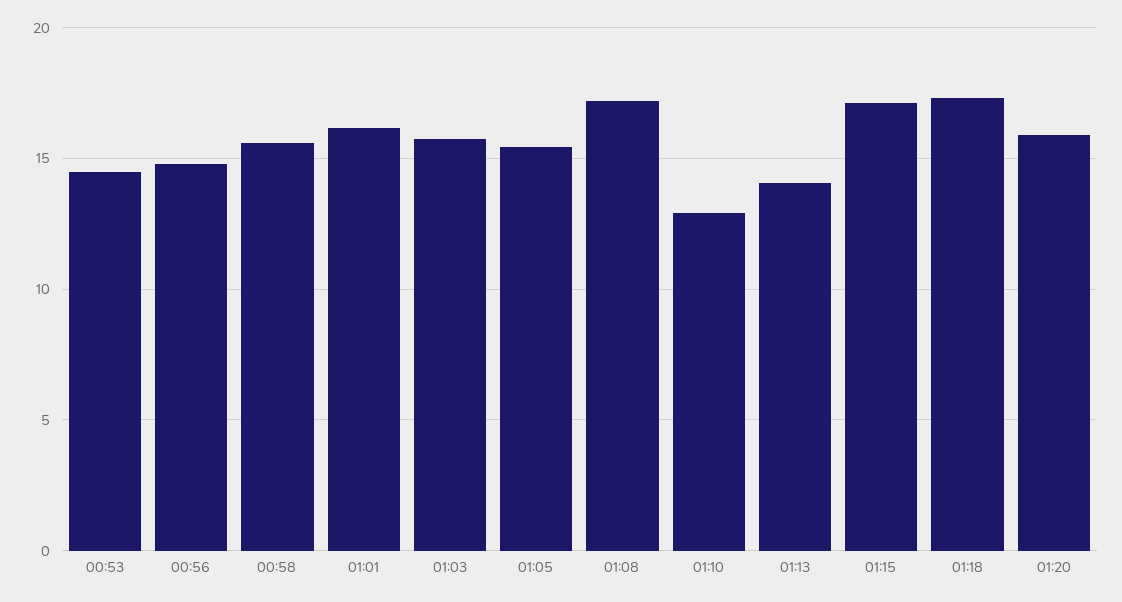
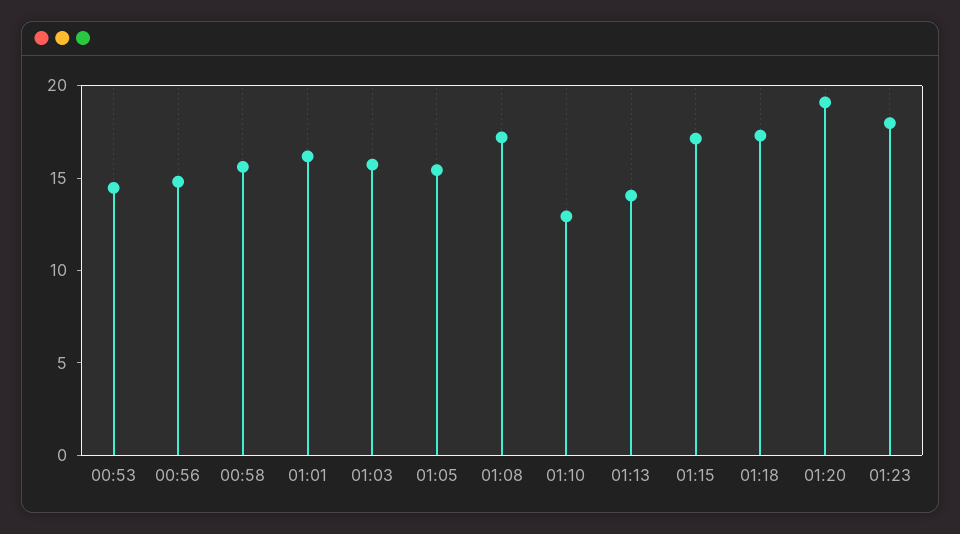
01:20: 16 -> 19
01:23: none -> 18

